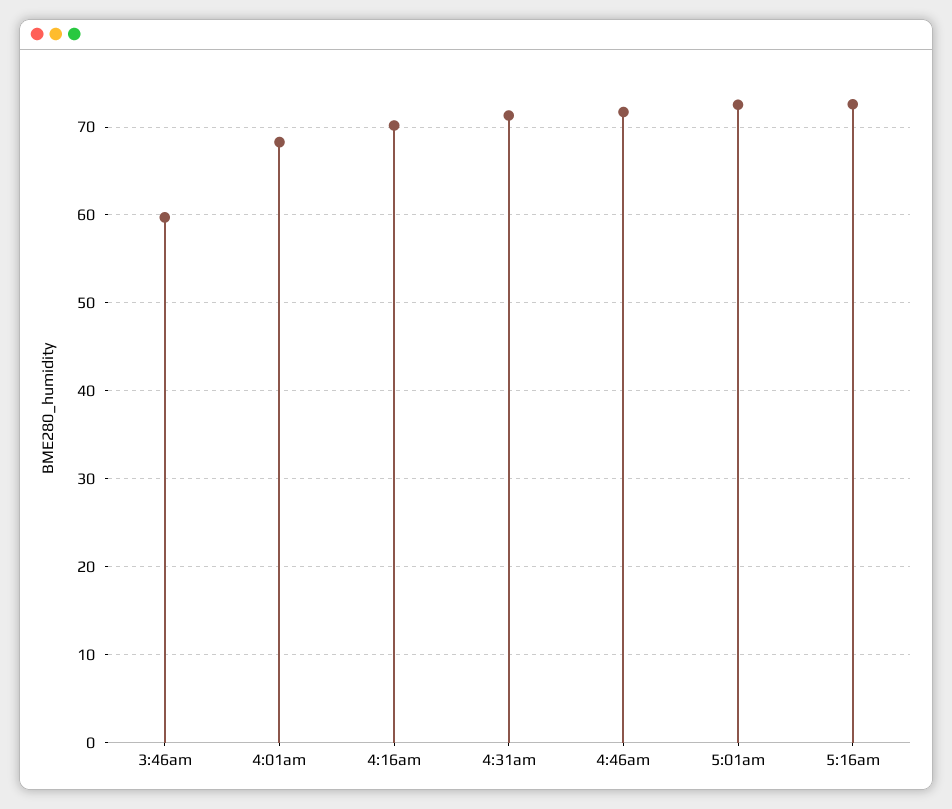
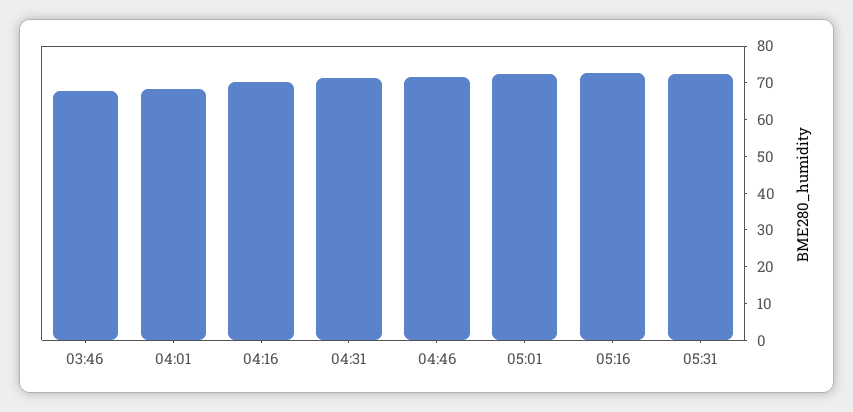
3:46am: 60 -> 67.5
05:31: none -> 72.5

